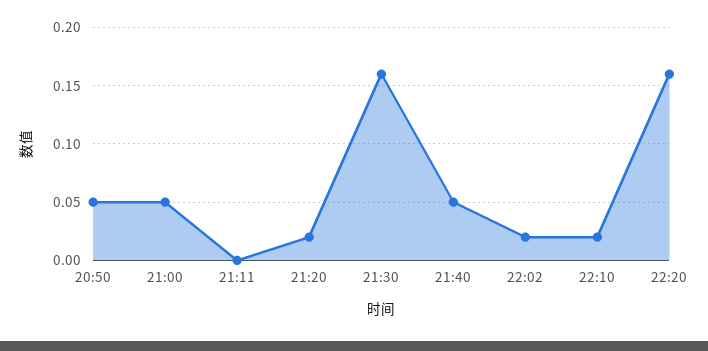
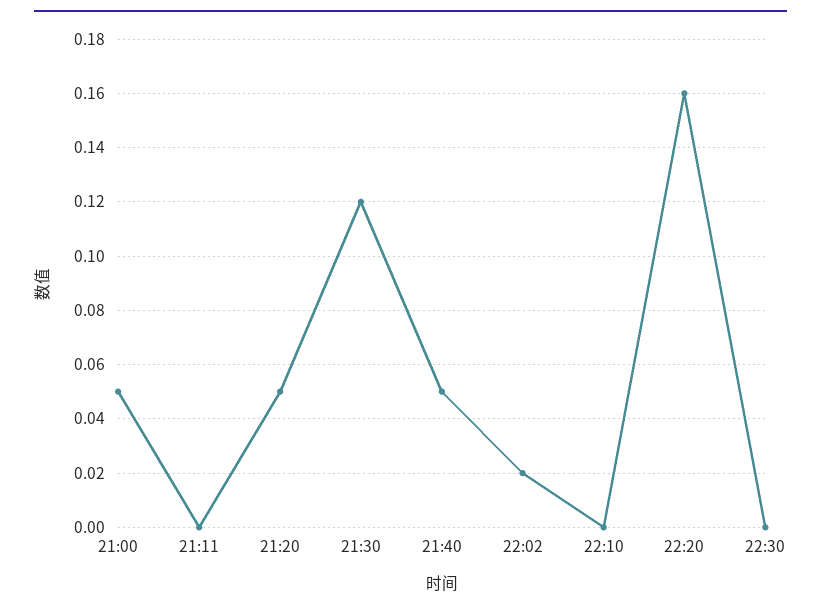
20:50: 0.05 -> none
21:20: 0.02 -> 0.05
21:30: 0.16 -> 0.12
22:10: 0.02 -> 0
22:30: none -> 0

